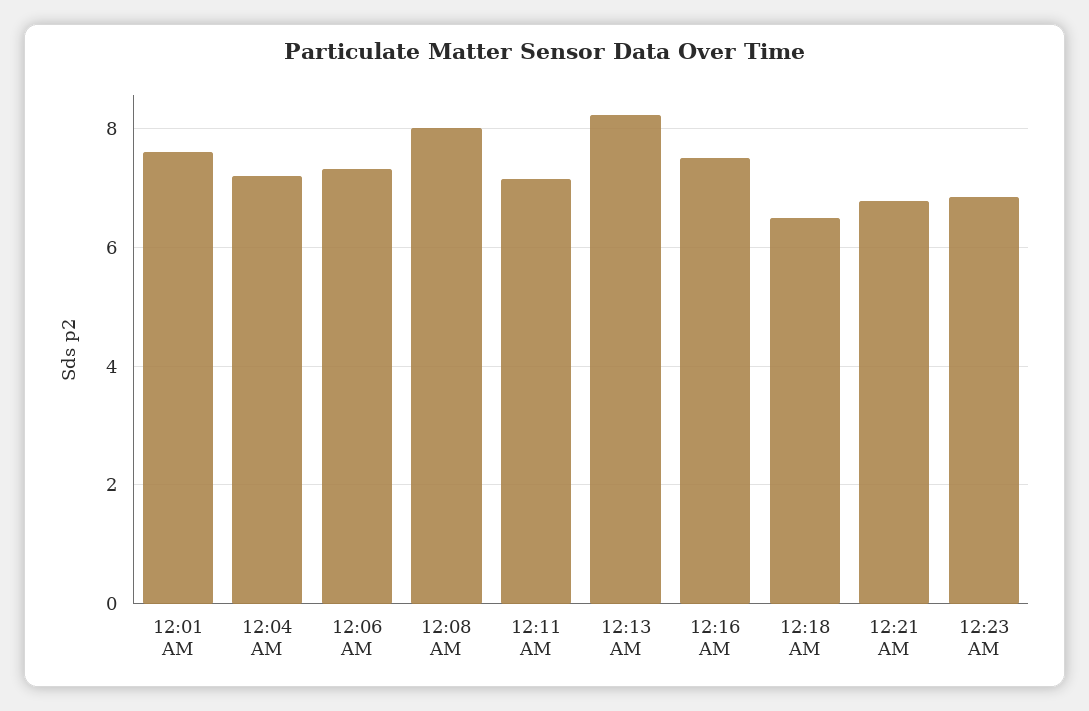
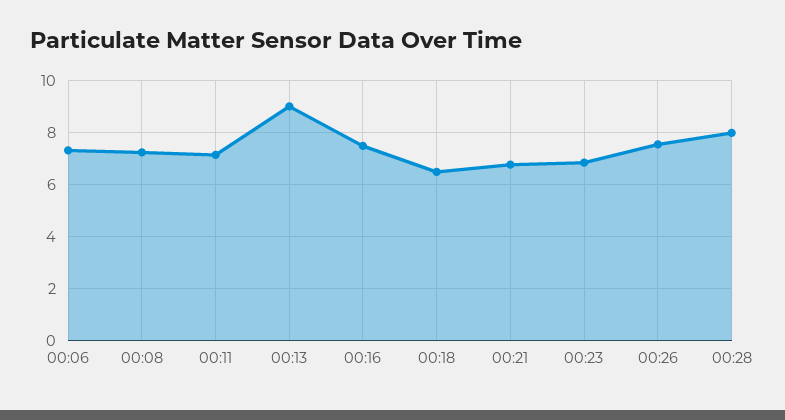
12:01 AM: 7.6 -> none
12:04 AM: 7.2 -> none
12:08 AM: 8 -> 7.25
12:13 AM: 8.2 -> 9
00:26: none -> 7.5
00:28: none -> 8

